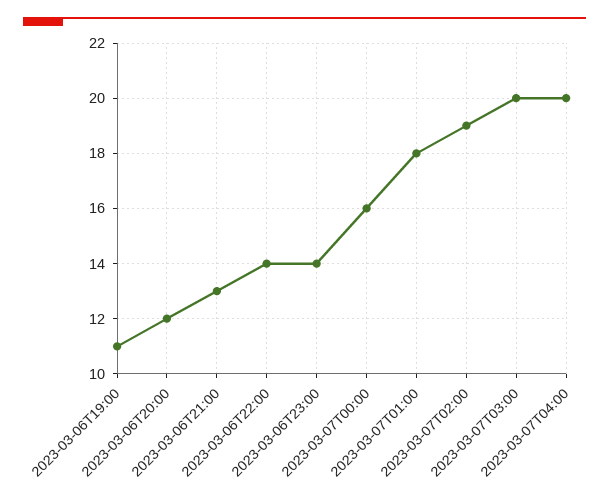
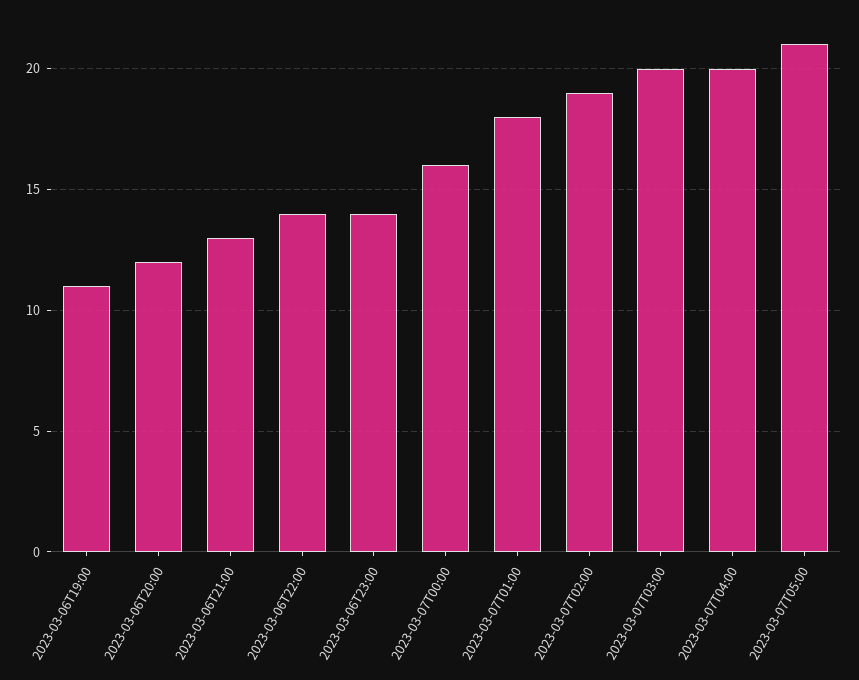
2023-03-07T05:00: none -> 21

